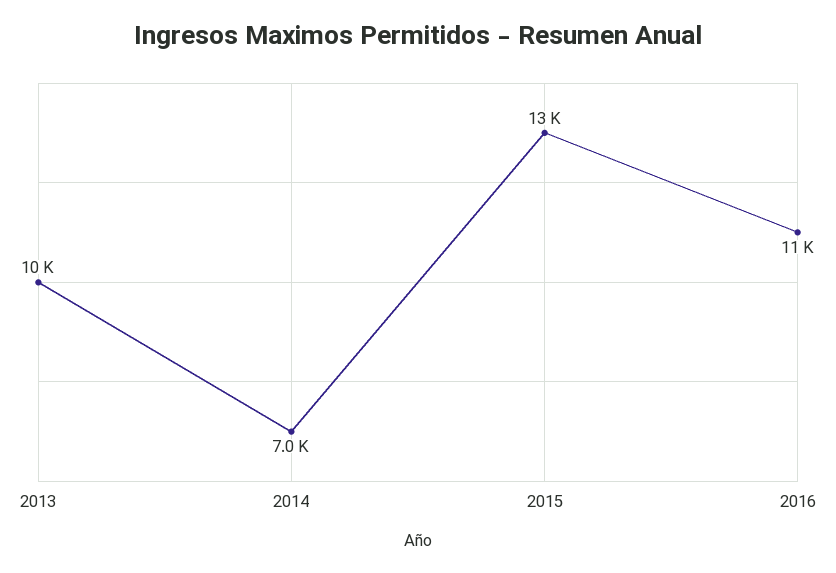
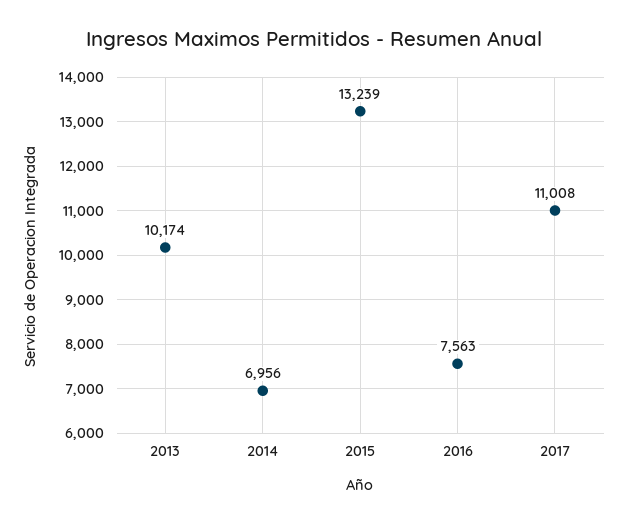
2016: 11000 -> 7563
2017: none -> 11008

